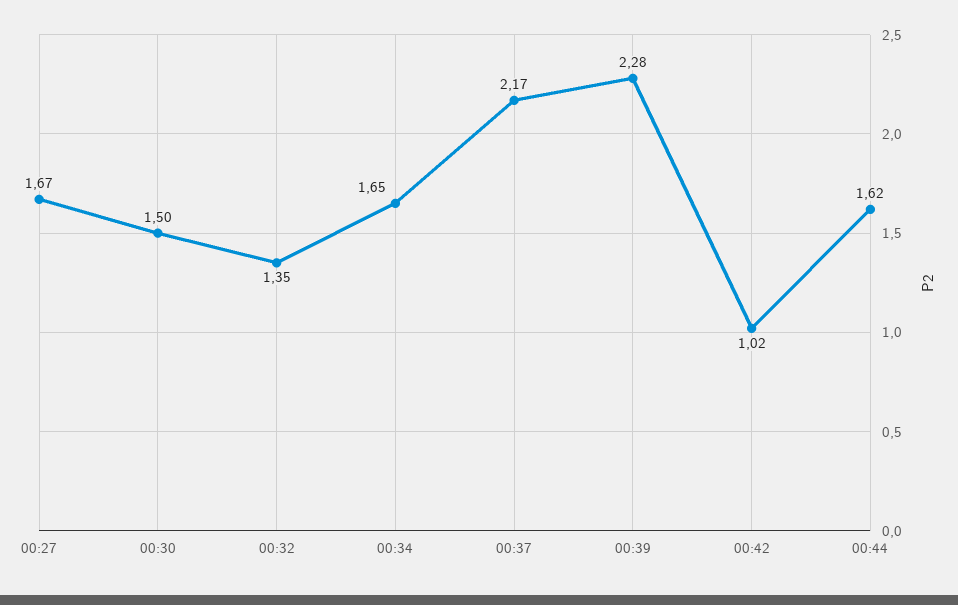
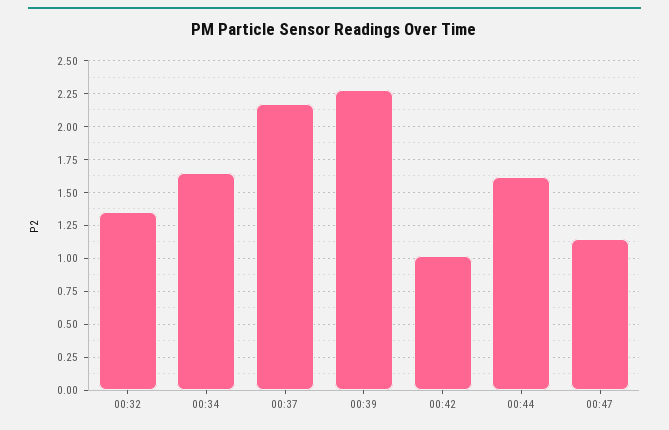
00:27: 1.67 -> none
00:30: 1.5 -> none
00:47: none -> 1.15

